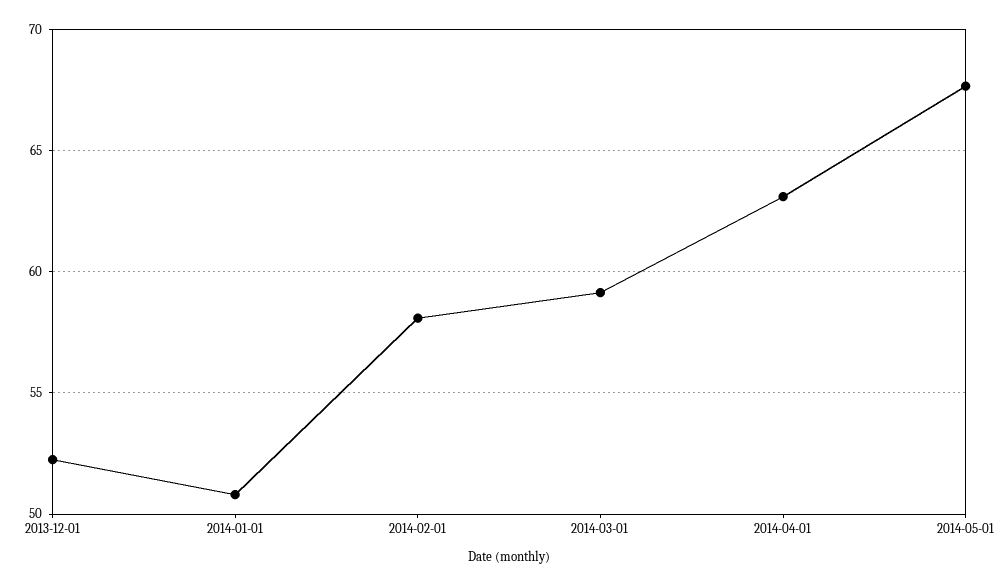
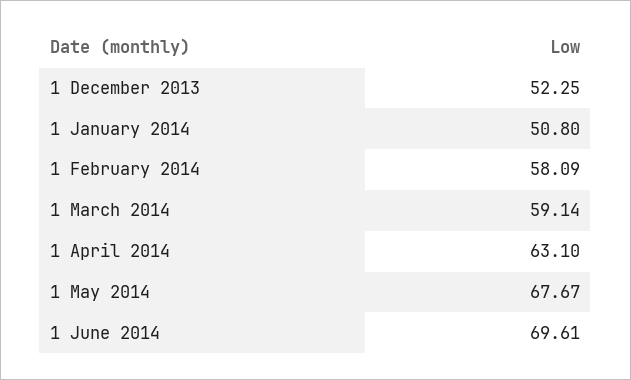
1 June 2014: none -> 69.61

